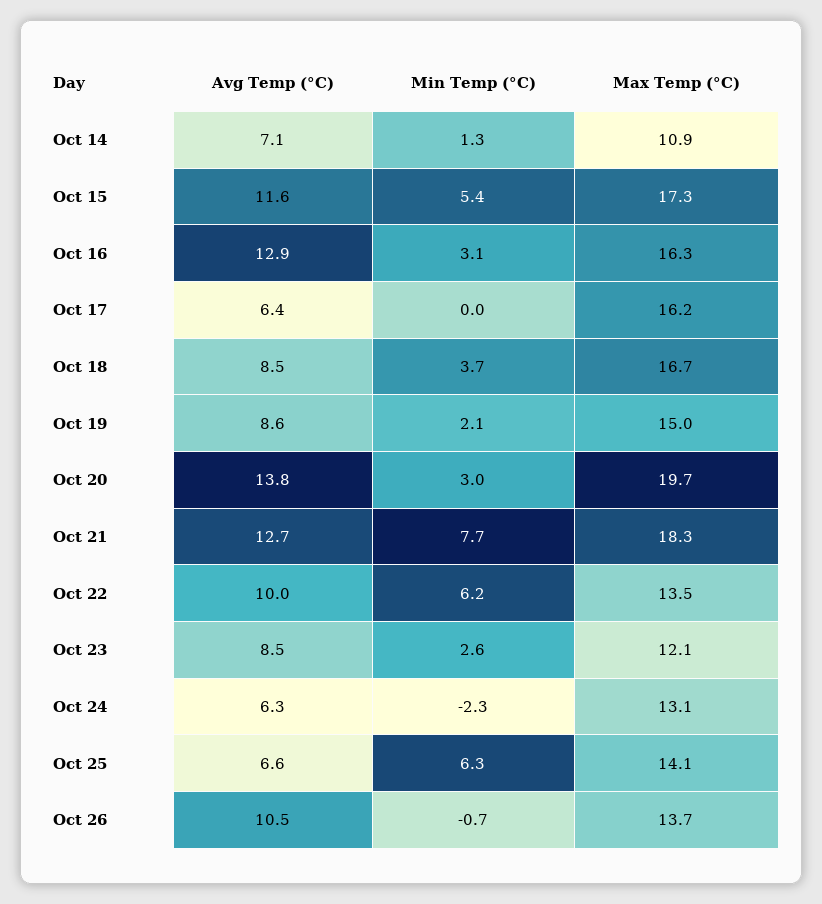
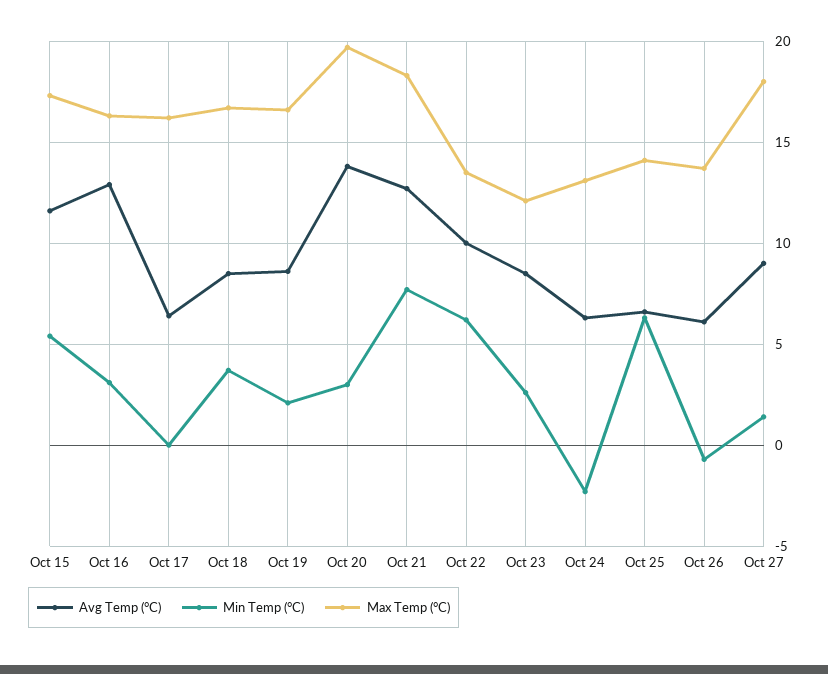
Avg Temp (°C), Oct 14: 7.1 -> none
Min Temp (°C), Oct 14: 1.3 -> none
Max Temp (°C), Oct 14: 10.9 -> none
Max Temp (°C), Oct 19: 15 -> 16.5
Avg Temp (°C), Oct 26: 10.5 -> 6
Avg Temp (°C), Oct 27: none -> 9
Min Temp (°C), Oct 27: none -> 1.5
Max Temp (°C), Oct 27: none -> 18

